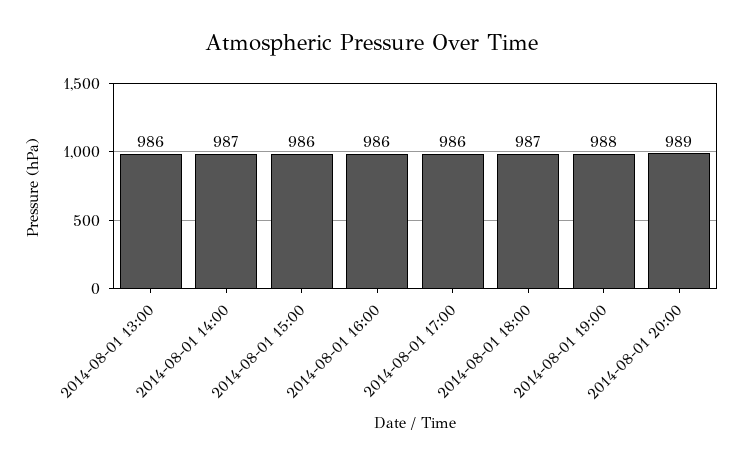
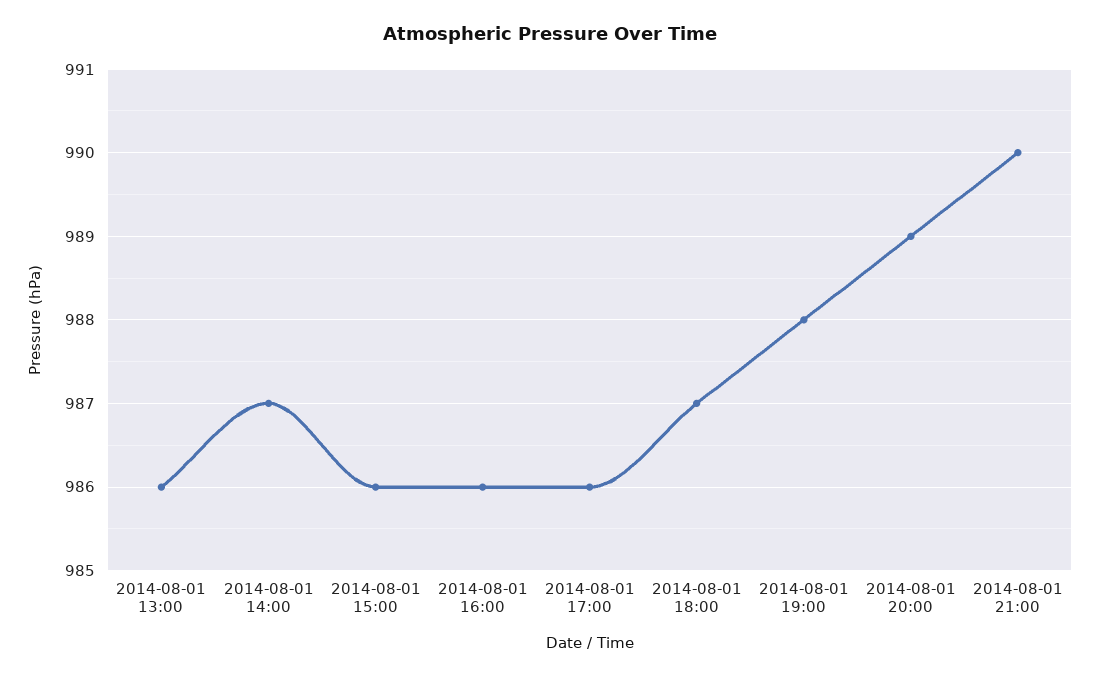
2014-08-01 21:00: none -> 990

